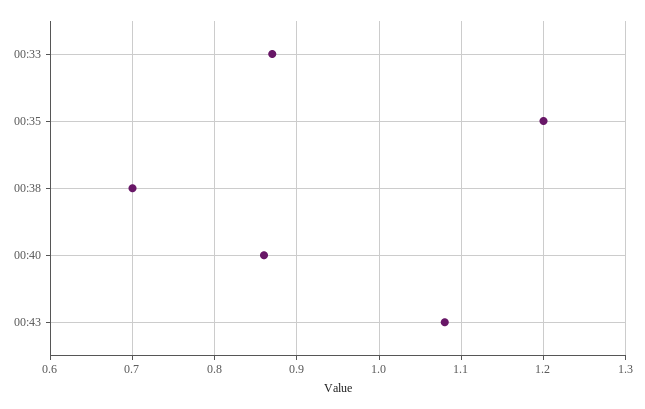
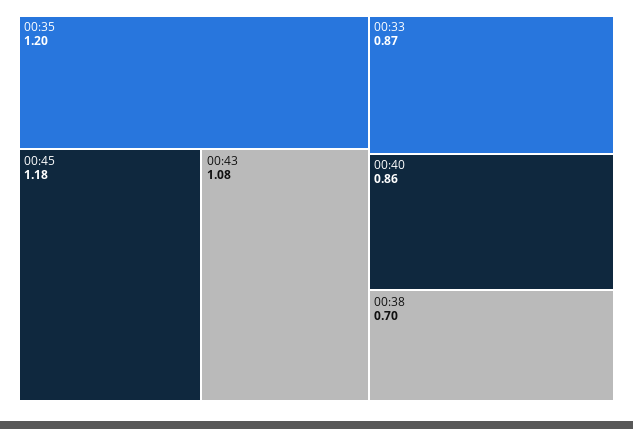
00:45: none -> 1.18

